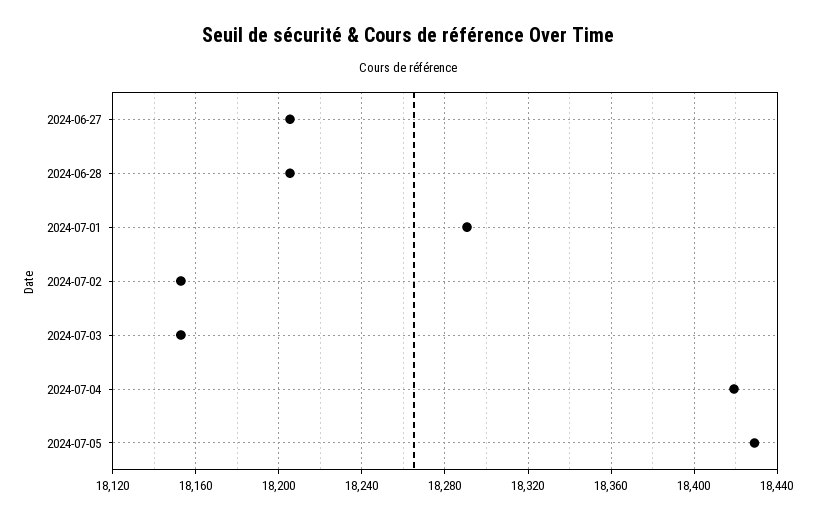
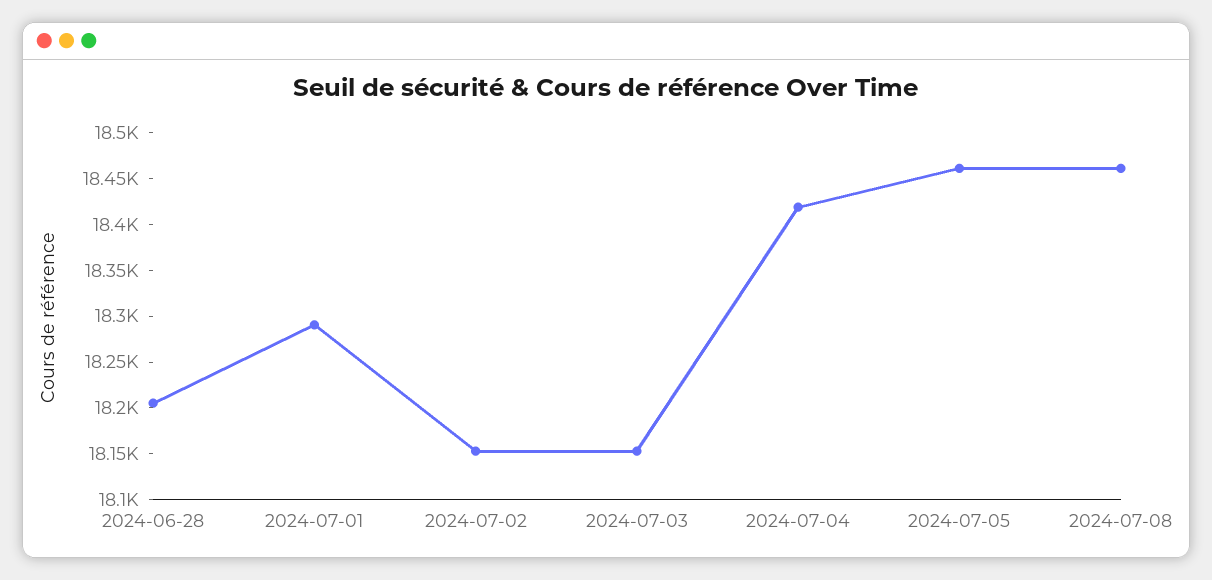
2024-06-27: 18205 -> none
2024-07-05: 18430 -> 18460
2024-07-08: none -> 18460

